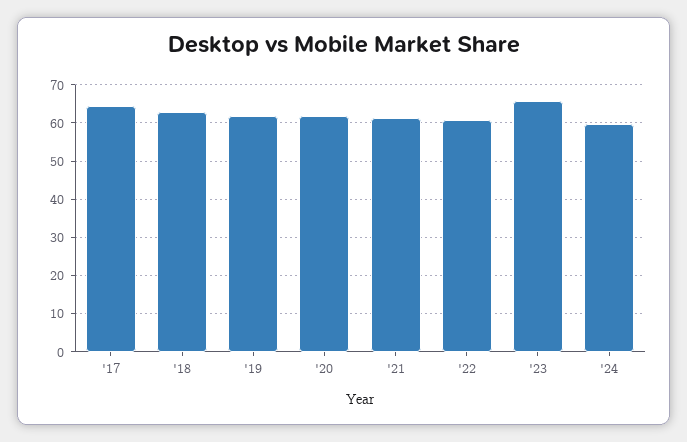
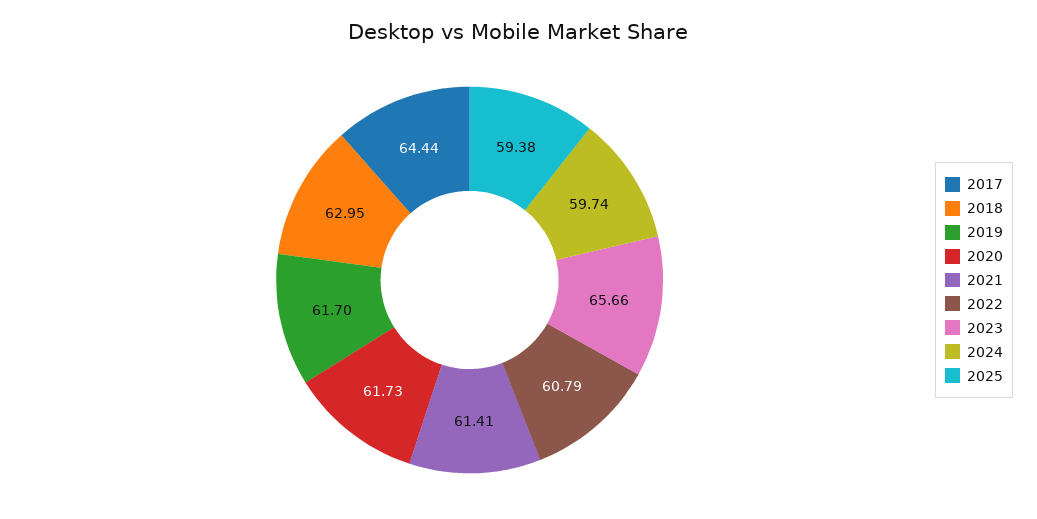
2025: none -> 59.38

